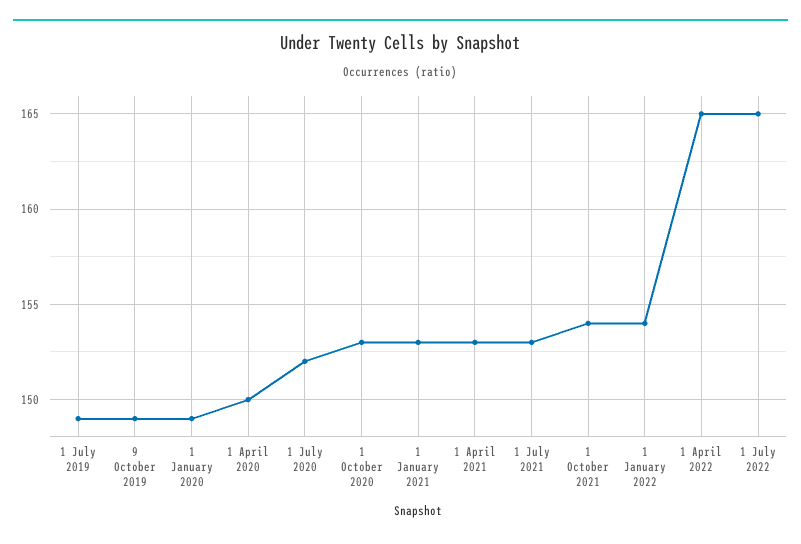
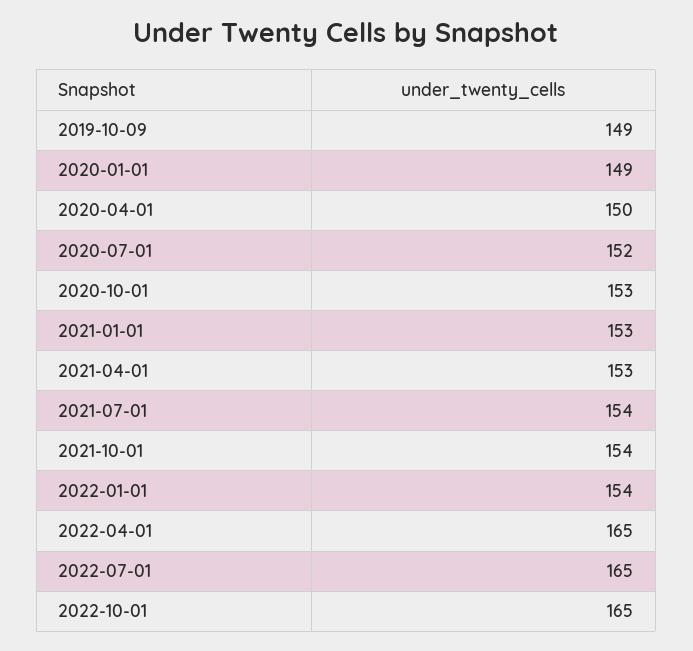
1 July 2019: 149 -> none
1 July 2021: 153 -> 154
2022-10-01: none -> 165

